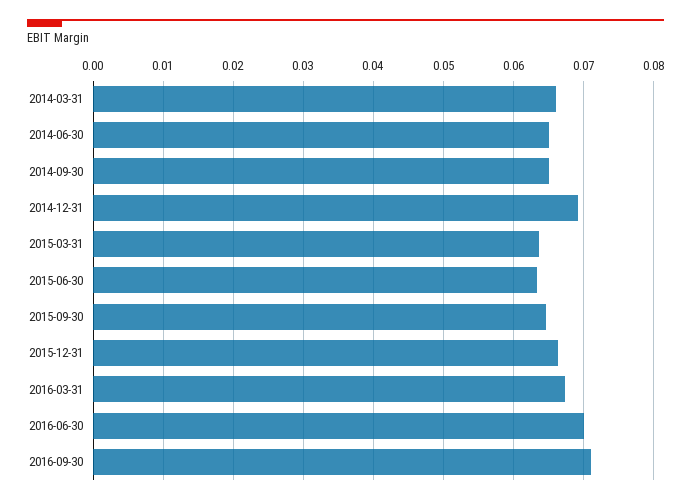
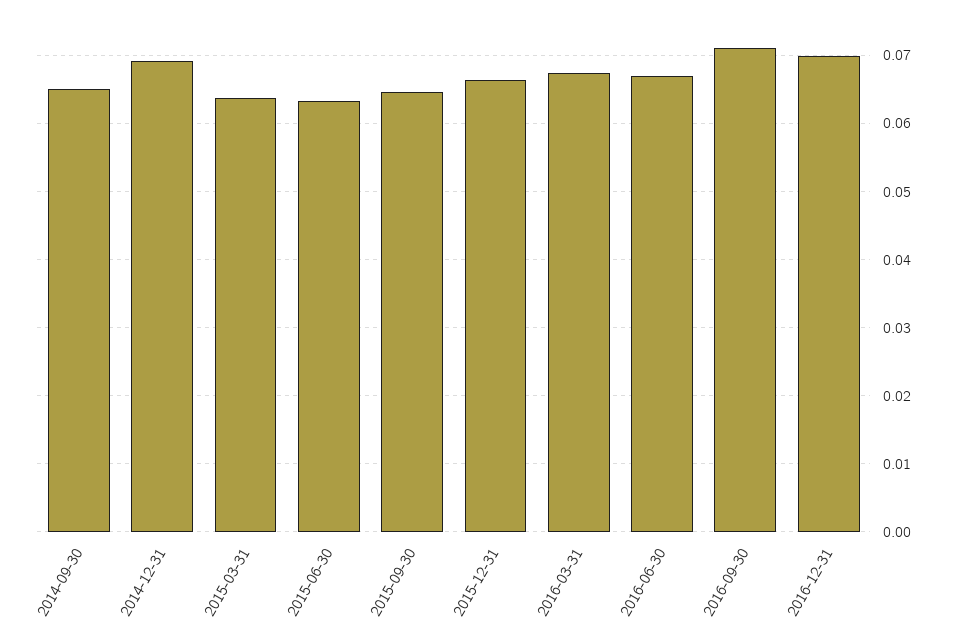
2014-03-31: 0.066 -> none
2014-06-30: 0.065 -> none
2016-06-30: 0.07 -> 0.067
2016-12-31: none -> 0.07

